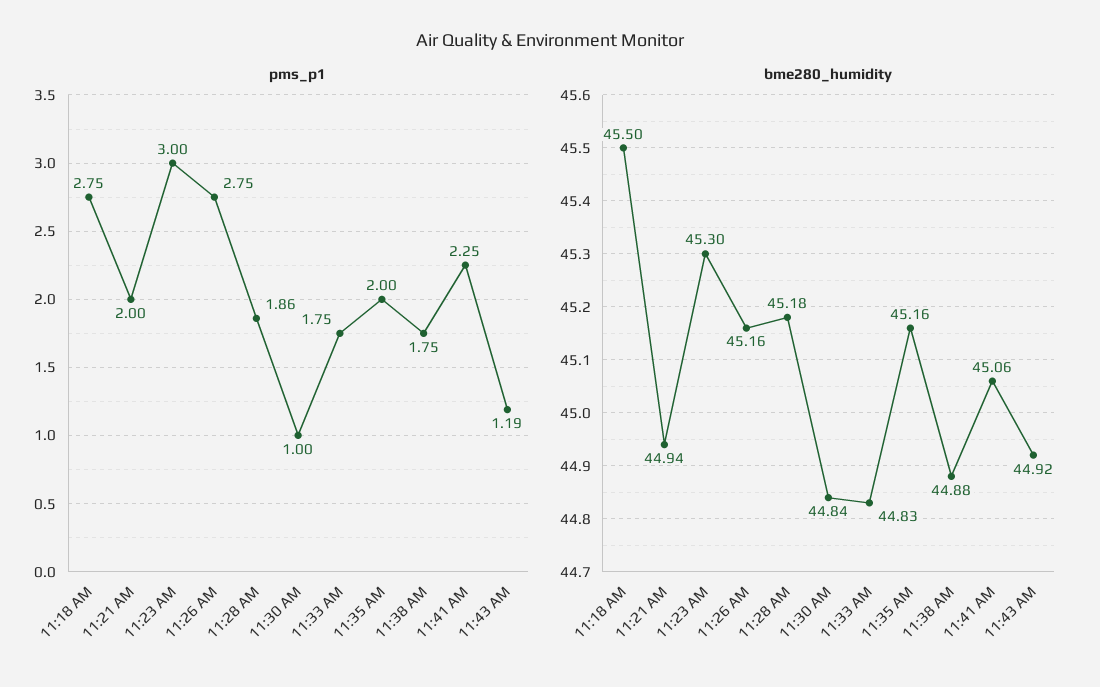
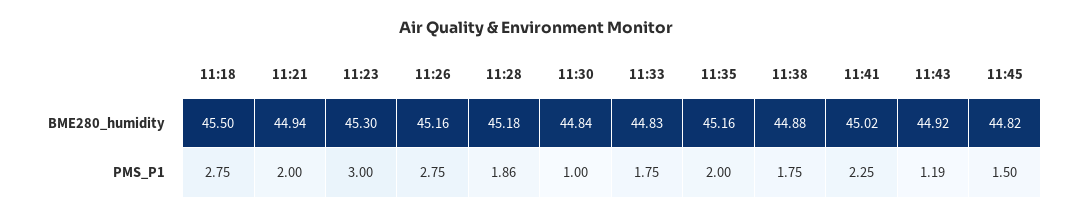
bme280_humidity, 11:41 AM: 45.06 -> 45.02
bme280_humidity, 11:45: none -> 44.82
pms_p1, 11:45: none -> 1.5

